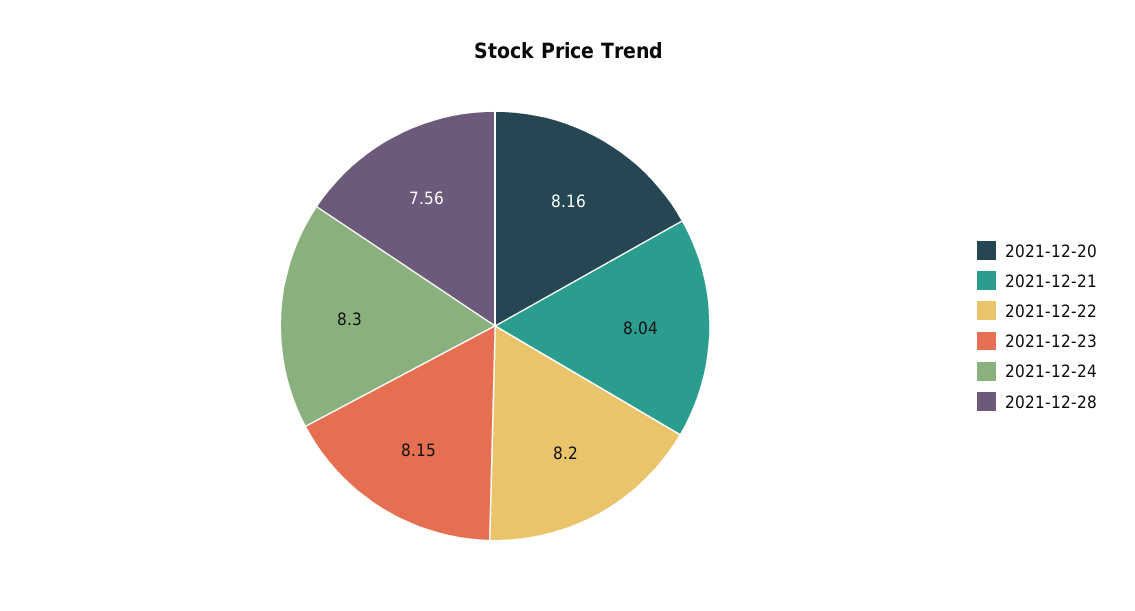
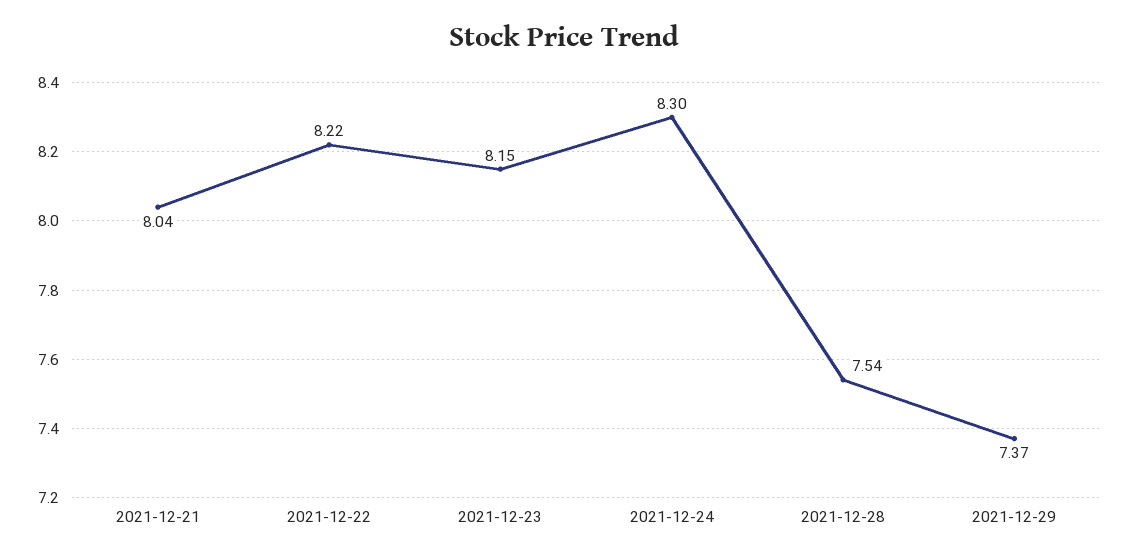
2021-12-20: 8.16 -> none
2021-12-22: 8.2 -> 8.22
2021-12-28: 7.56 -> 7.54
2021-12-29: none -> 7.37

